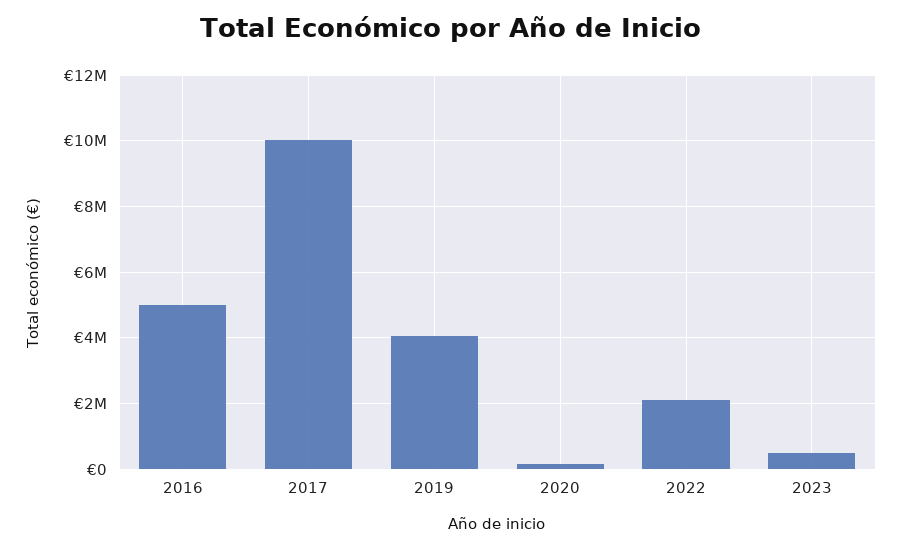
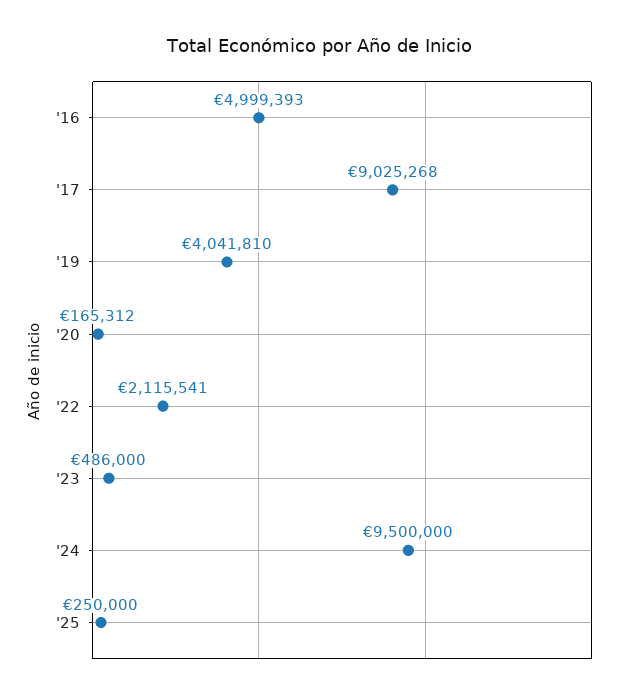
2017: 10000000 -> 9025268
'24: none -> 9500000
'25: none -> 250000

